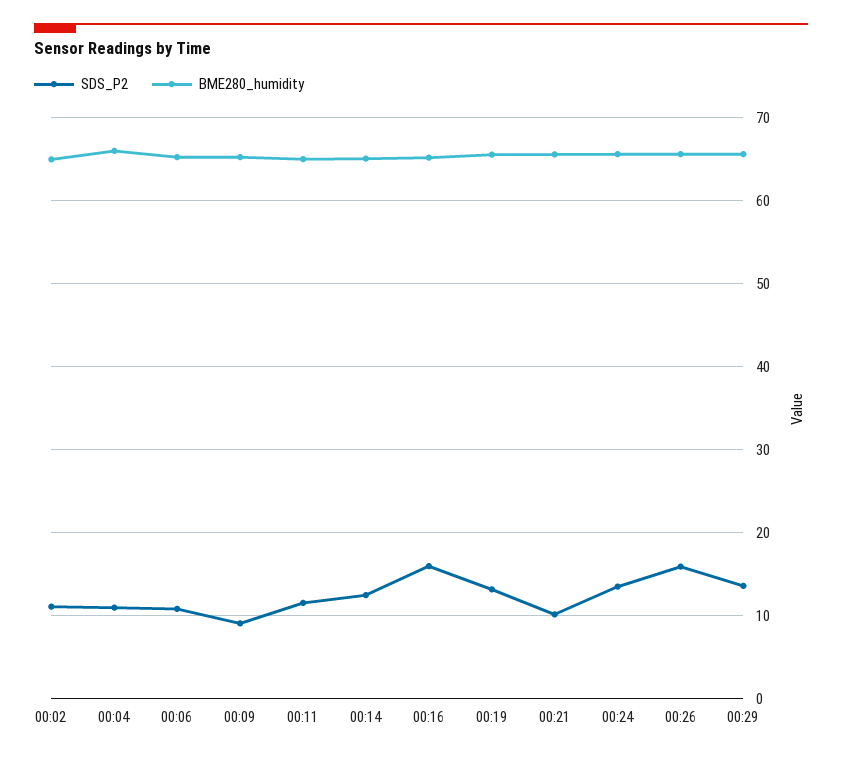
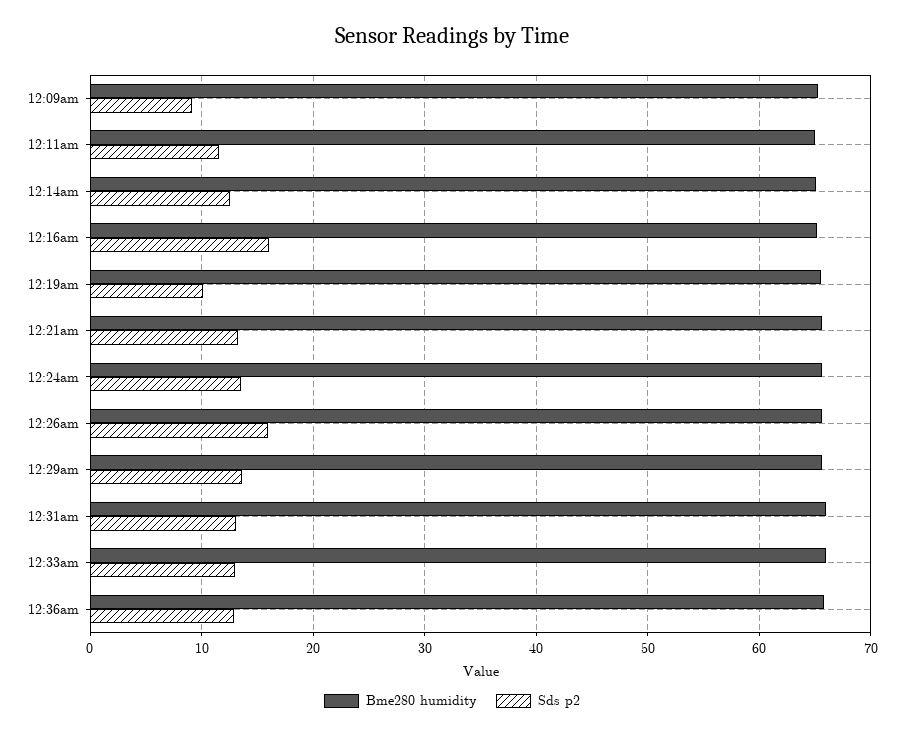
SDS_P2, 00:02: 11 -> none
BME280_humidity, 00:02: 65 -> none
SDS_P2, 00:04: 11 -> none
BME280_humidity, 00:04: 66 -> none
SDS_P2, 00:06: 11 -> none
BME280_humidity, 00:06: 65 -> none
SDS_P2, 00:19: 13 -> 10
SDS_P2, 00:21: 10 -> 13
BME280_humidity, 12:31am: none -> 66
SDS_P2, 12:31am: none -> 13
BME280_humidity, 12:33am: none -> 66
SDS_P2, 12:33am: none -> 13
BME280_humidity, 12:36am: none -> 66
SDS_P2, 12:36am: none -> 13

